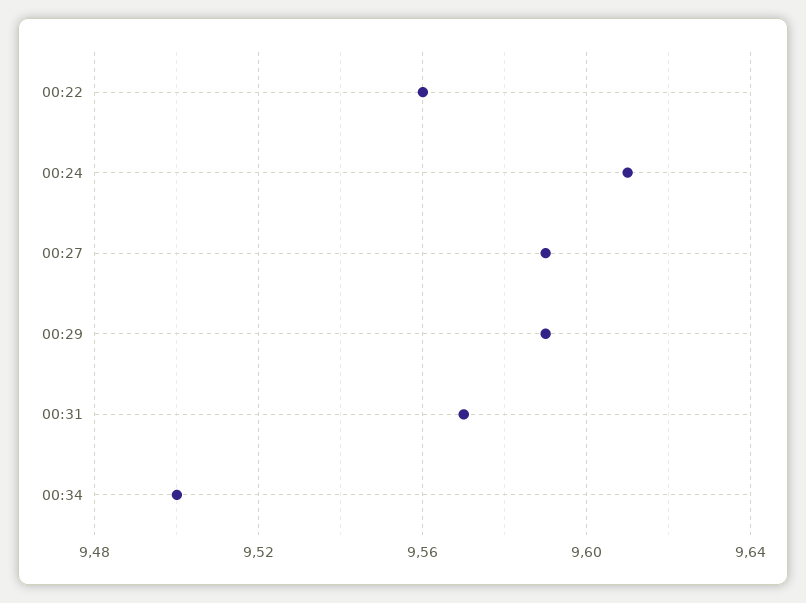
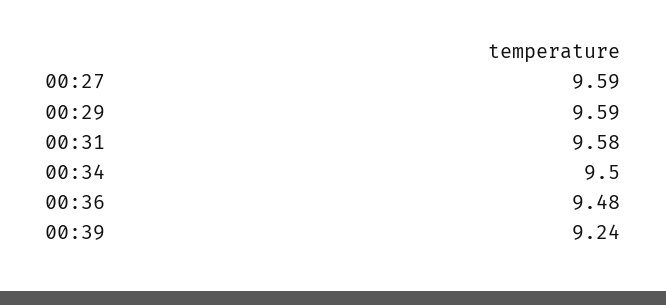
00:22: 9.56 -> none
00:24: 9.61 -> none
00:31: 9.57 -> 9.58
00:36: none -> 9.48
00:39: none -> 9.24

